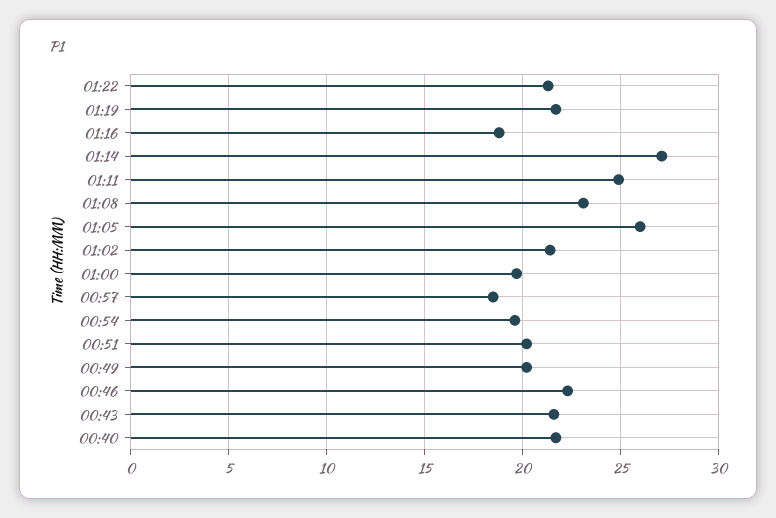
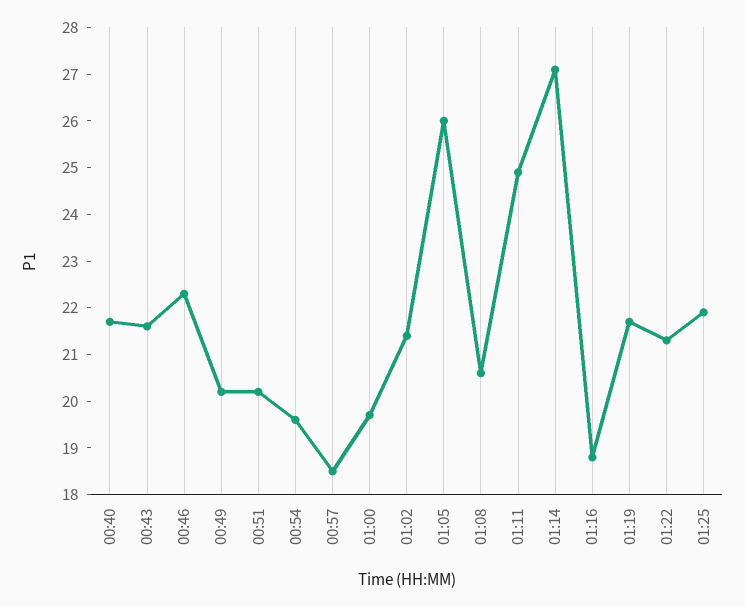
01:08: 23 -> 20.5
01:25: none -> 22

